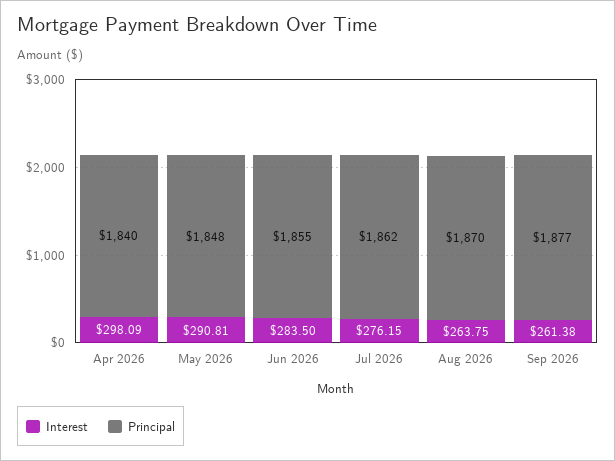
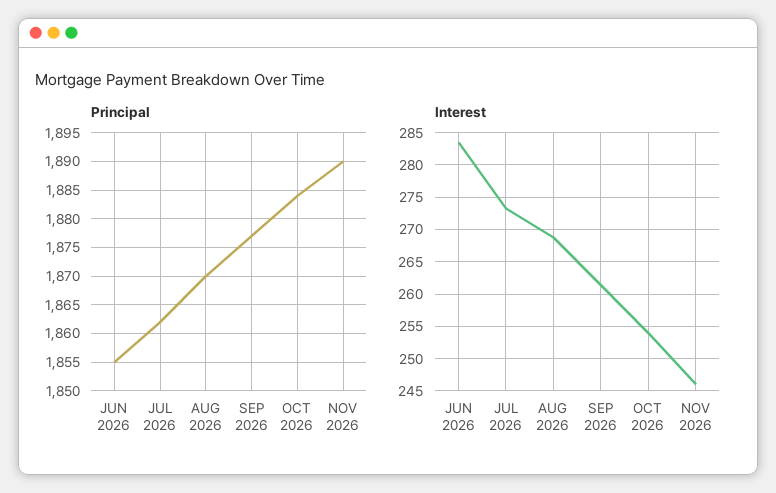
Interest, Apr 2026: 298.09 -> none
Principal, Apr 2026: 1840 -> none
Interest, May 2026: 290.81 -> none
Principal, May 2026: 1848 -> none
Interest, Jul 2026: 276.15 -> 273
Interest, Aug 2026: 263.75 -> 269
Principal, OCT 2026: none -> 1885
Principal, NOV 2026: none -> 1890
Interest, OCT 2026: none -> 254
Interest, NOV 2026: none -> 246

